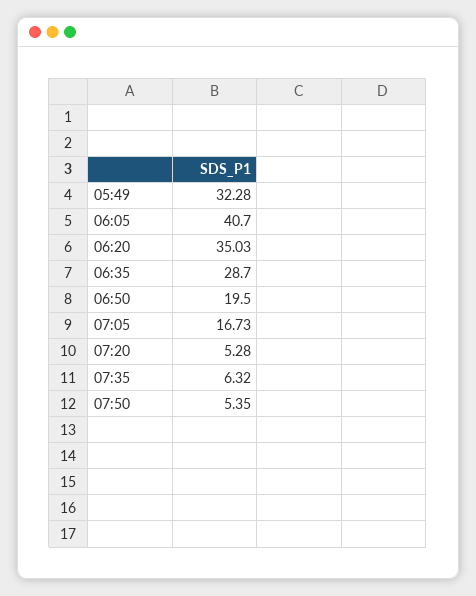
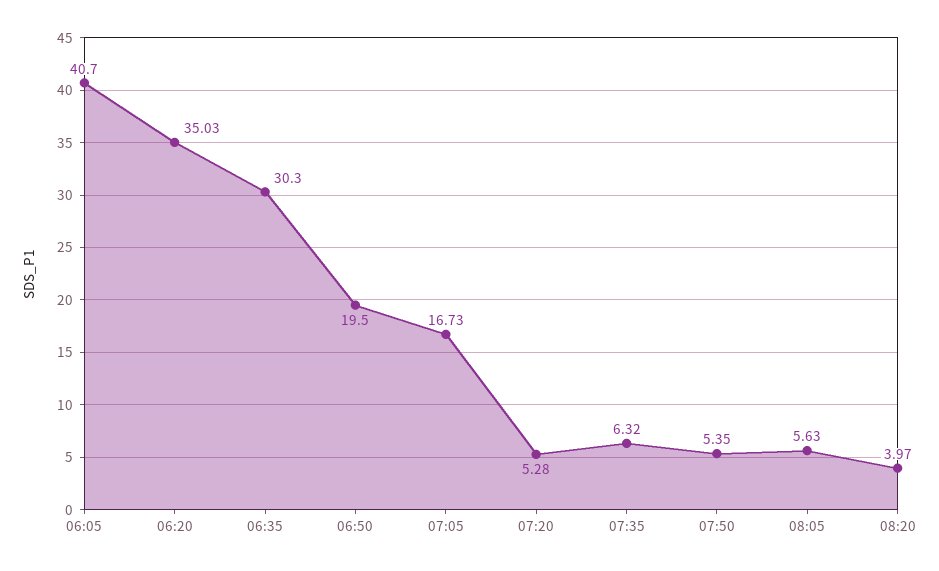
05:49: 32.28 -> none
06:35: 28.7 -> 30.3
08:05: none -> 5.63
08:20: none -> 3.97

